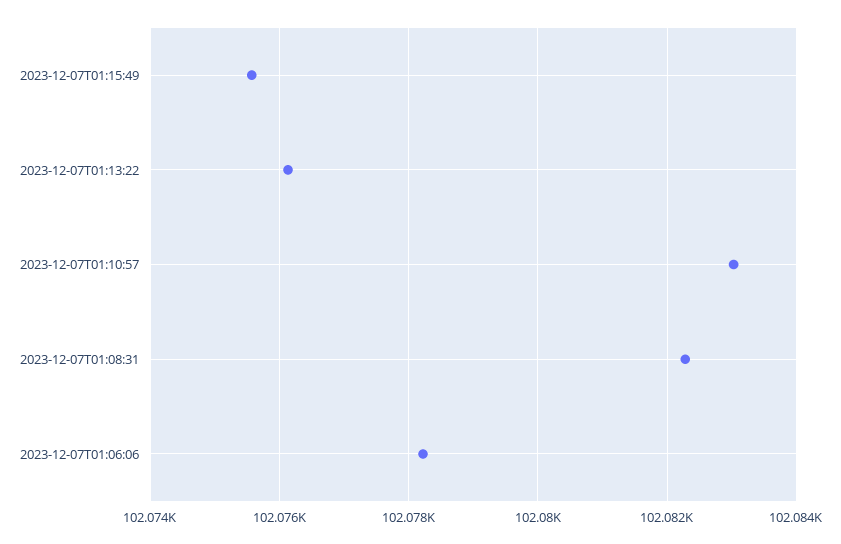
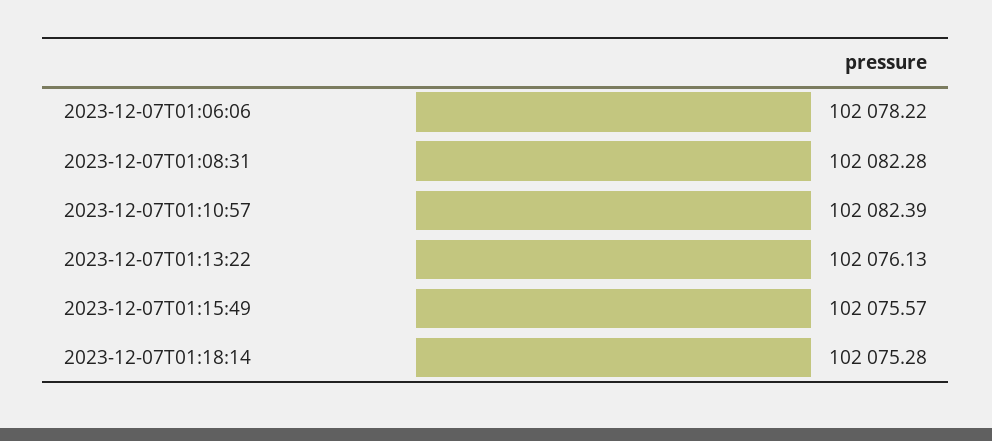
2023-12-07T01:10:57: 102083 -> 102082.39
2023-12-07T01:18:14: none -> 102075.28

